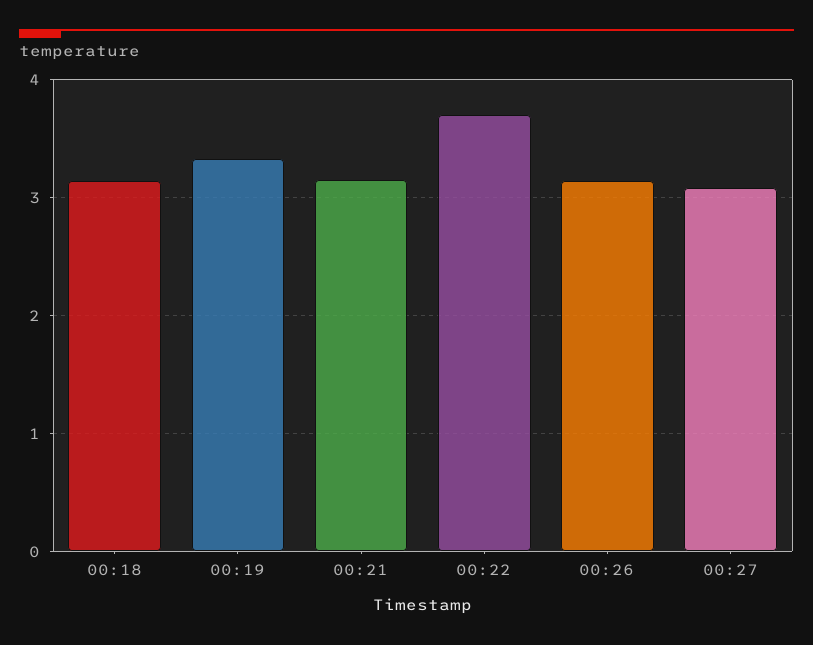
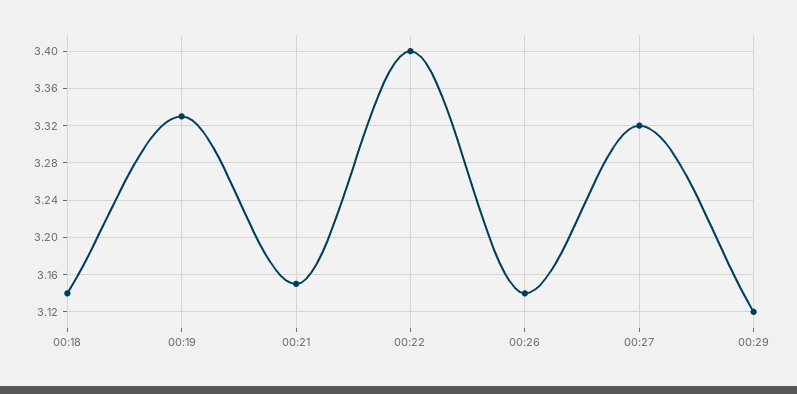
00:22: 3.7 -> 3.4
00:27: 3.1 -> 3.32
00:29: none -> 3.12

